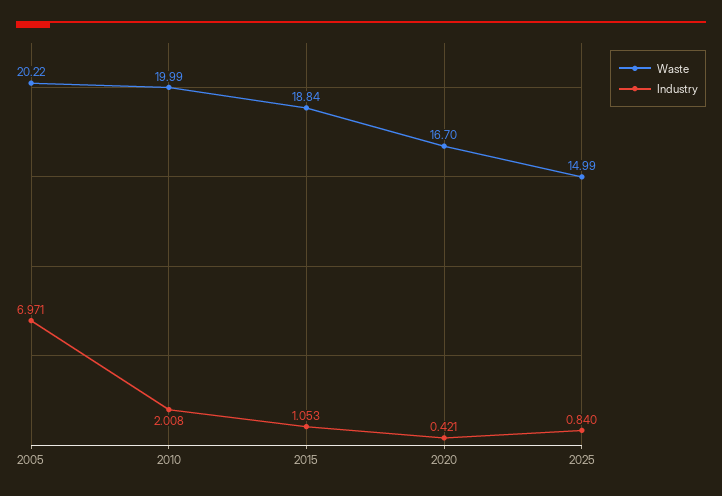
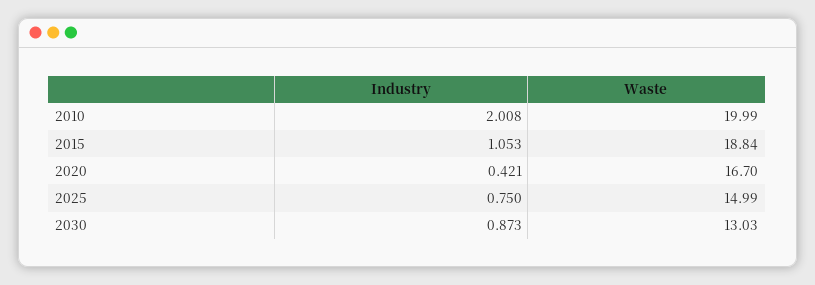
Waste, 2005: 20.22 -> none
Industry, 2005: 6.971 -> none
Industry, 2025: 0.84 -> 0.75
Industry, 2030: none -> 0.873
Waste, 2030: none -> 13.03

